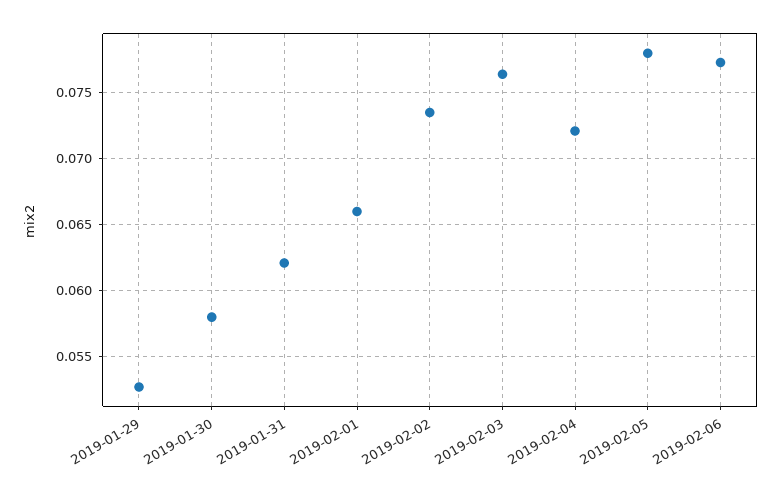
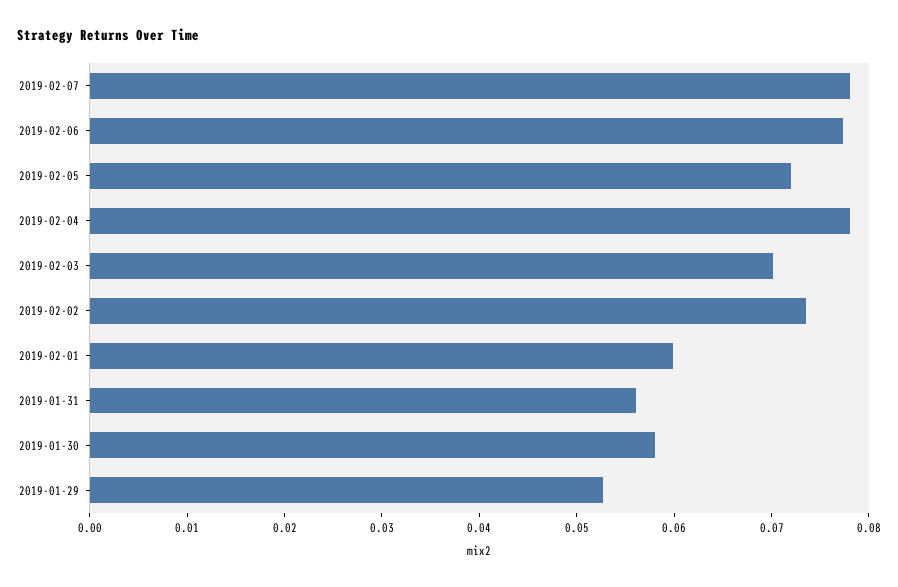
2019-01-31: 0.062 -> 0.056
2019-02-01: 0.066 -> 0.06
2019-02-03: 0.0765 -> 0.07
2019-02-04: 0.072 -> 0.078
2019-02-05: 0.078 -> 0.072
2019-02-07: none -> 0.078

